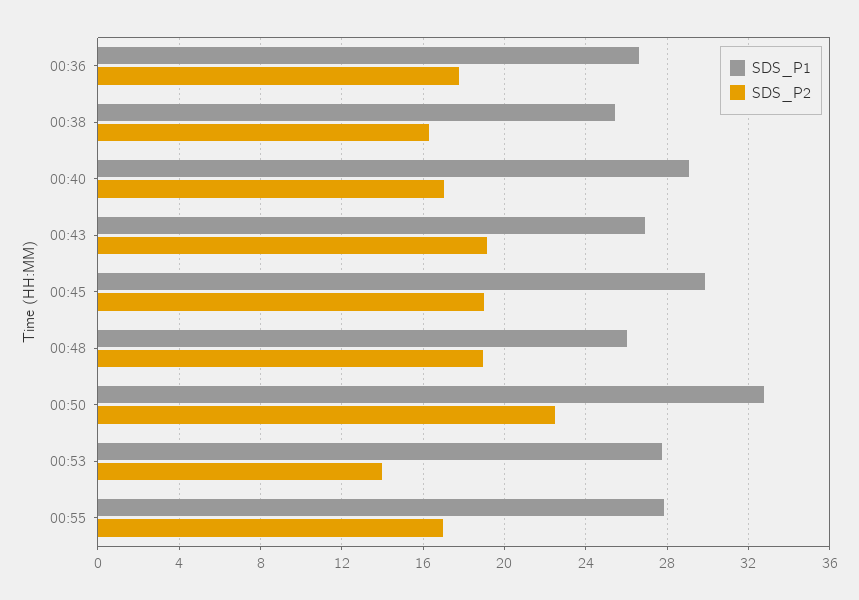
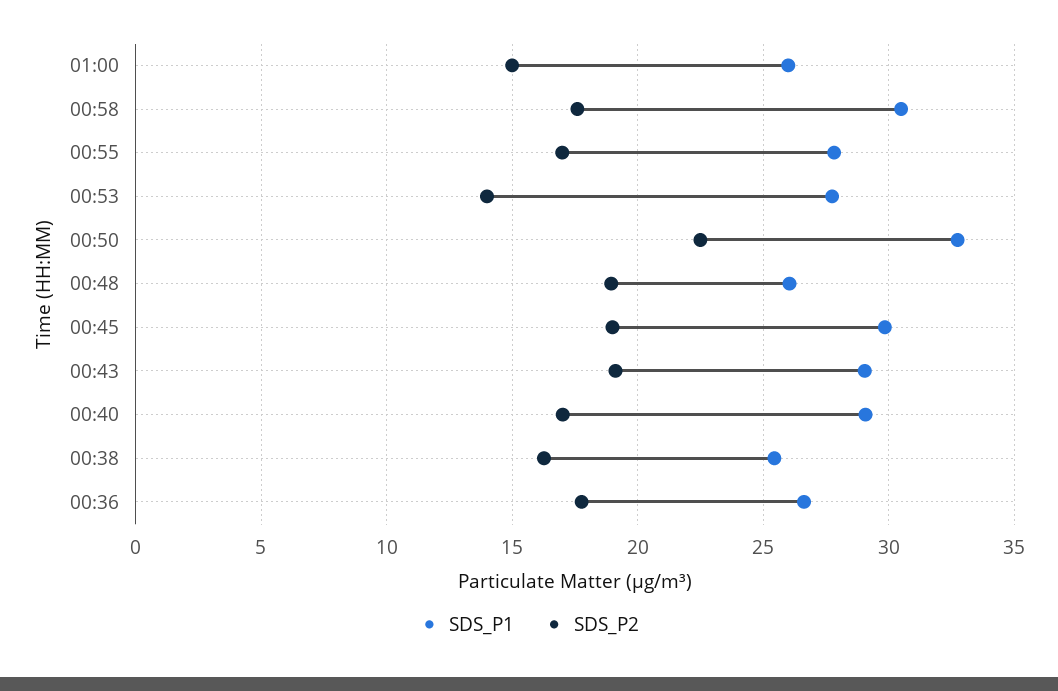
SDS_P1, 00:43: 27 -> 29
SDS_P1, 01:00: none -> 26
SDS_P2, 01:00: none -> 15
SDS_P1, 00:58: none -> 30.5
SDS_P2, 00:58: none -> 17.5

